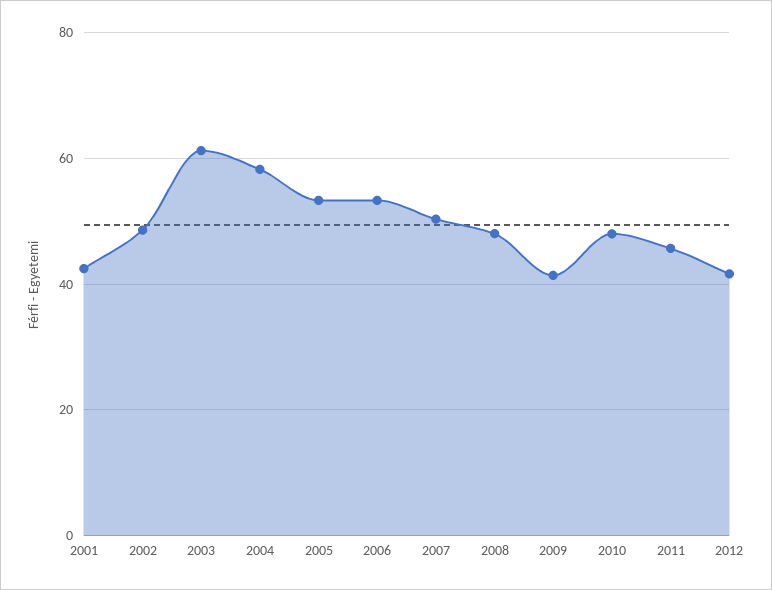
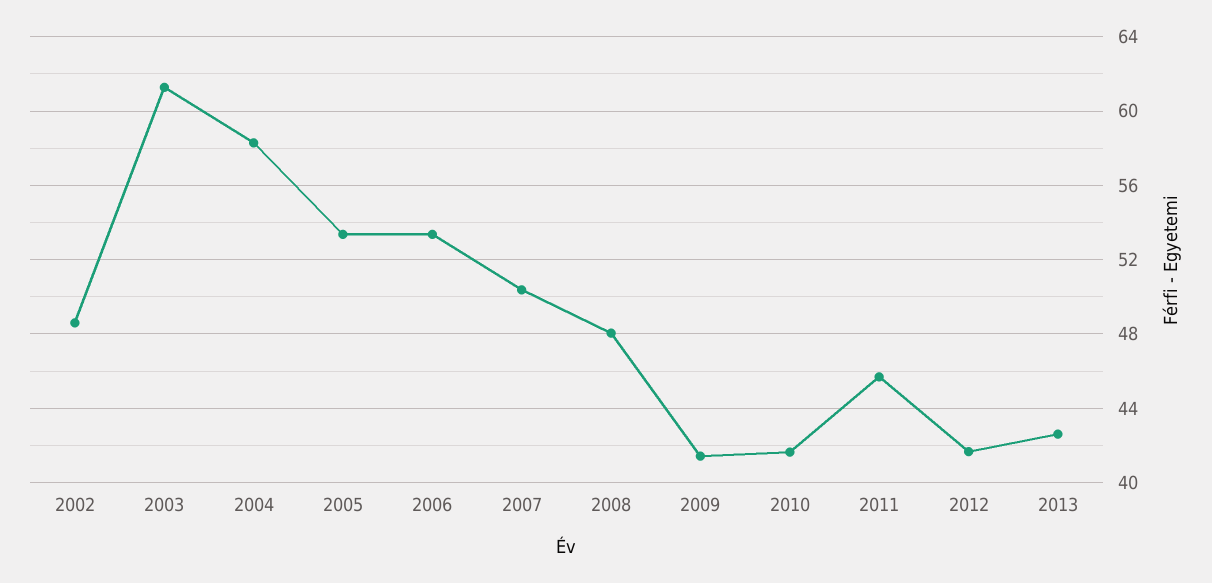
2001: 42 -> none
2010: 48 -> 41.5
2013: none -> 42.5

